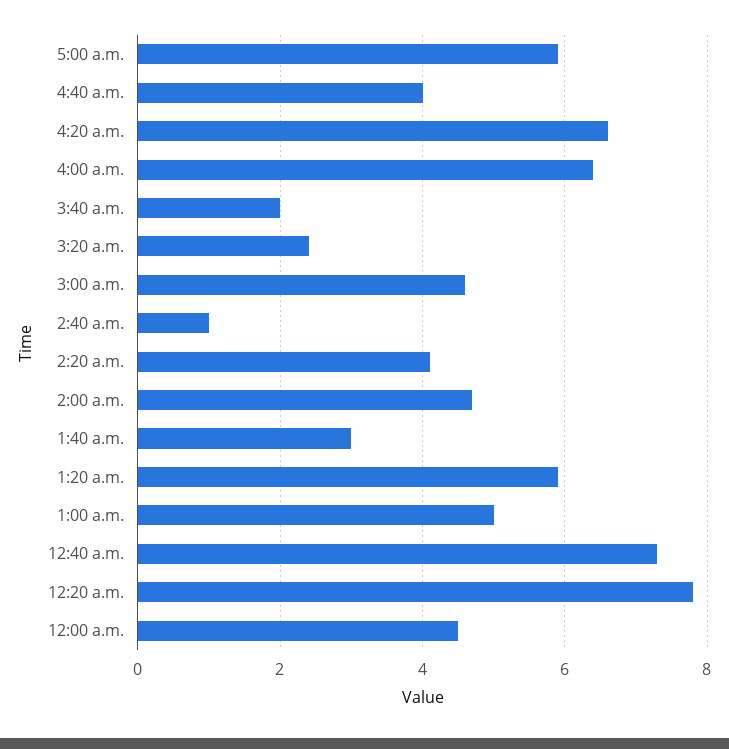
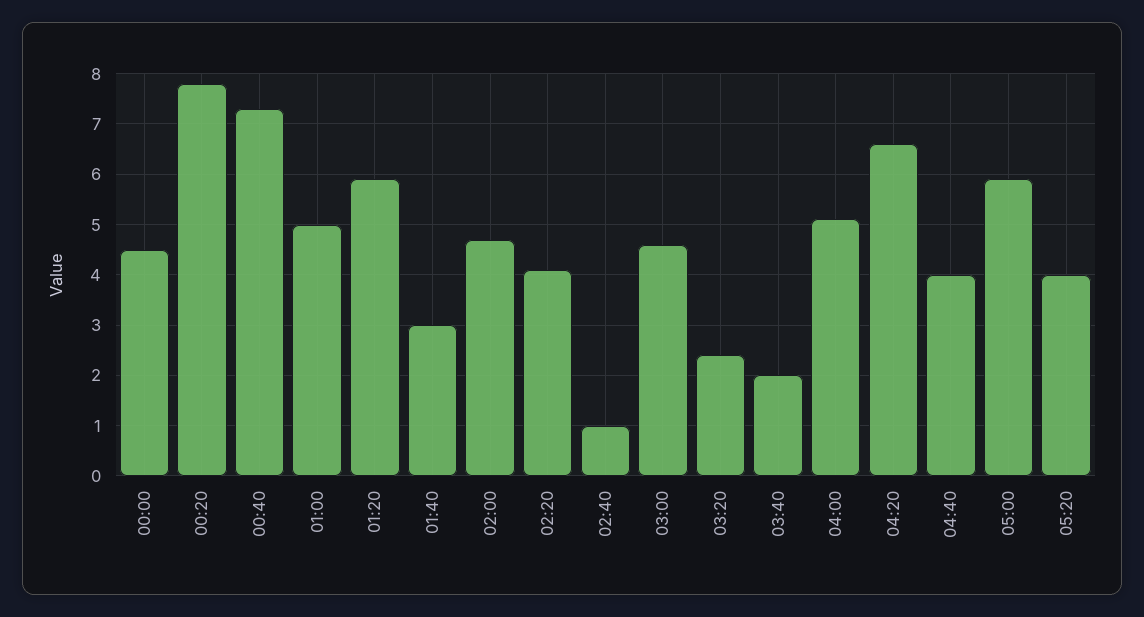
4:00 a.m.: 6.5 -> 5
05:20: none -> 4

